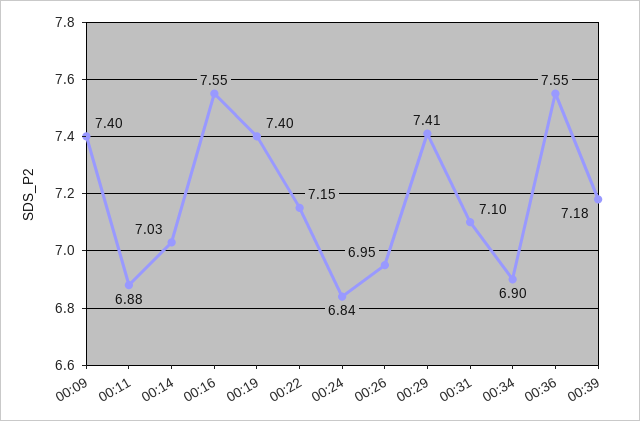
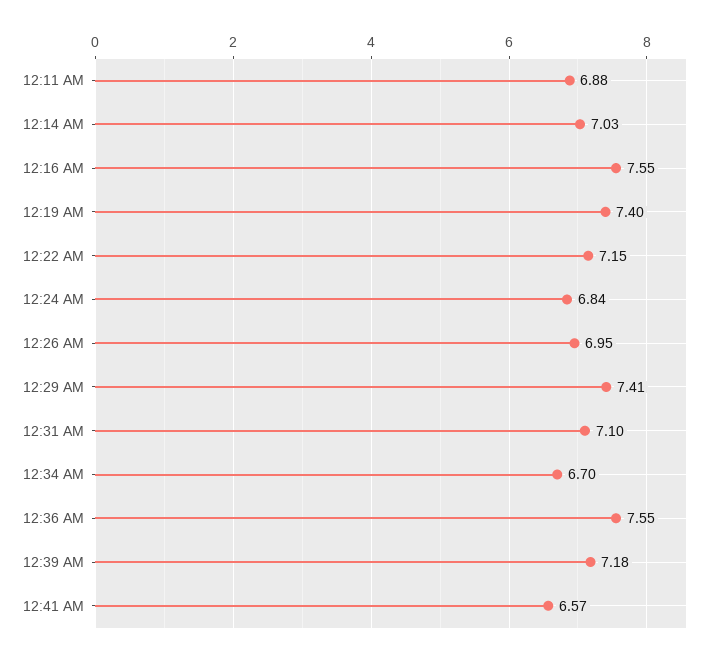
00:09: 7.4 -> none
00:34: 6.9 -> 6.7
12:41 AM: none -> 6.57

